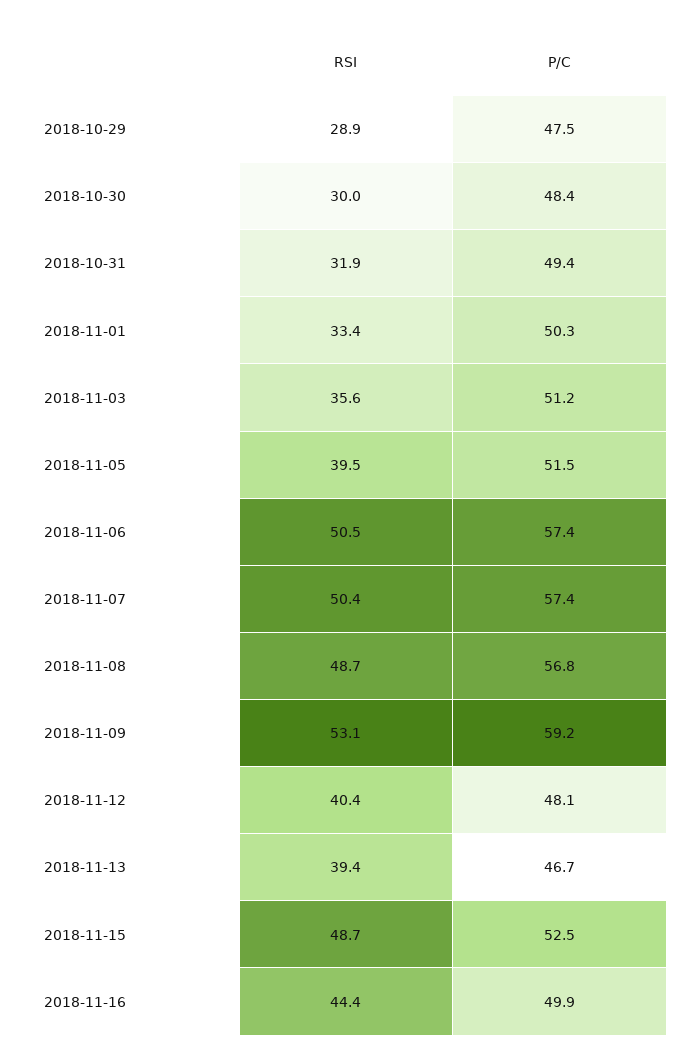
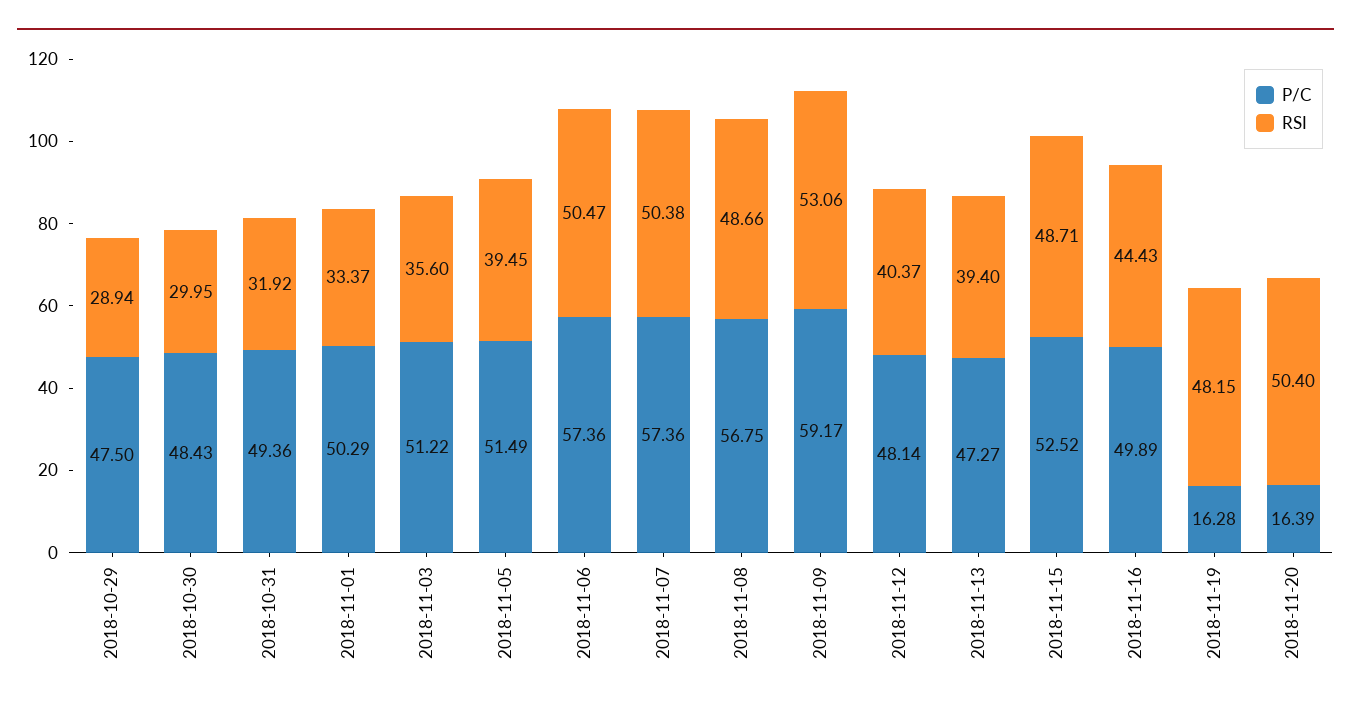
P/C, 2018-11-13: 46.7 -> 47.27
P/C, 2018-11-19: none -> 16.28
RSI, 2018-11-19: none -> 48.15
P/C, 2018-11-20: none -> 16.39
RSI, 2018-11-20: none -> 50.4

